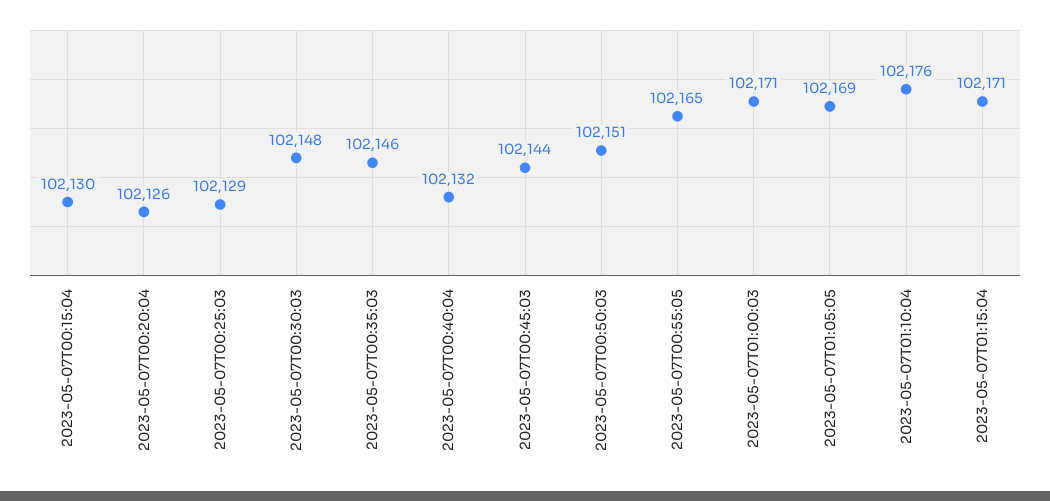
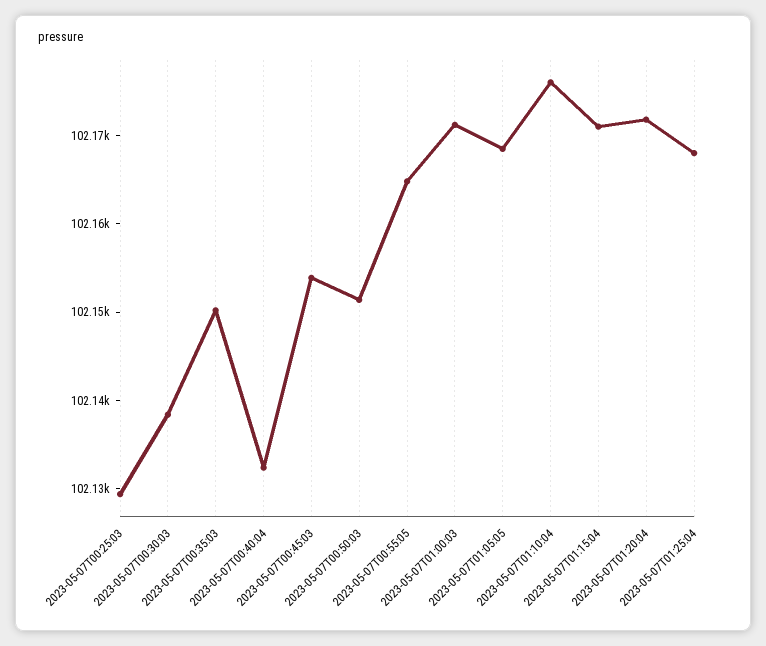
2023-05-07T00:15:04: 102130 -> none
2023-05-07T00:20:04: 102126 -> none
2023-05-07T00:30:03: 102148 -> 102138
2023-05-07T00:35:03: 102146 -> 102150
2023-05-07T00:45:03: 102144 -> 102154
2023-05-07T01:20:04: none -> 102172
2023-05-07T01:25:04: none -> 102168

